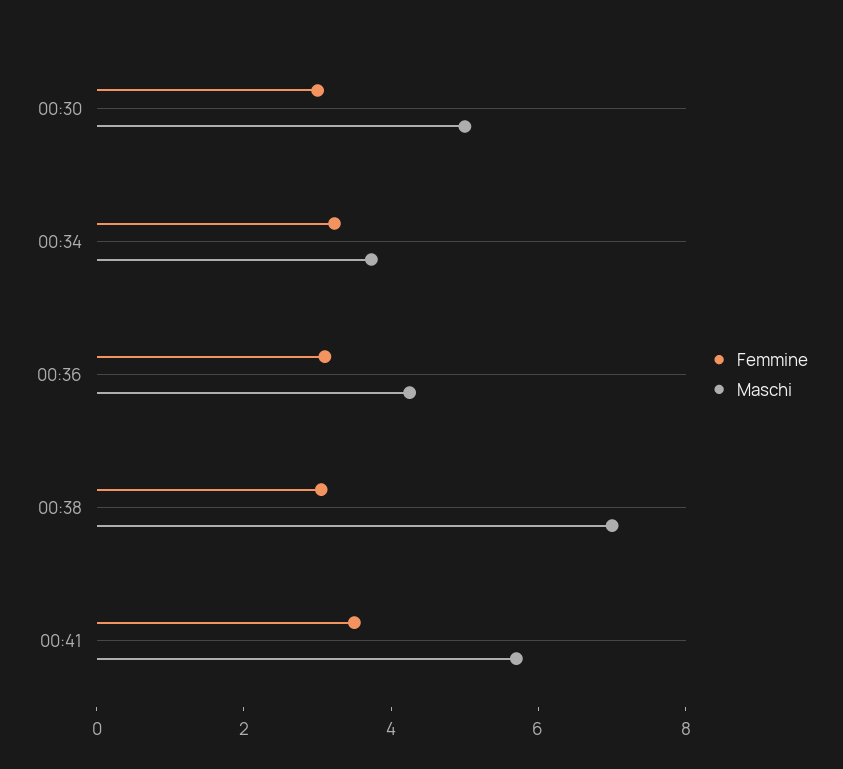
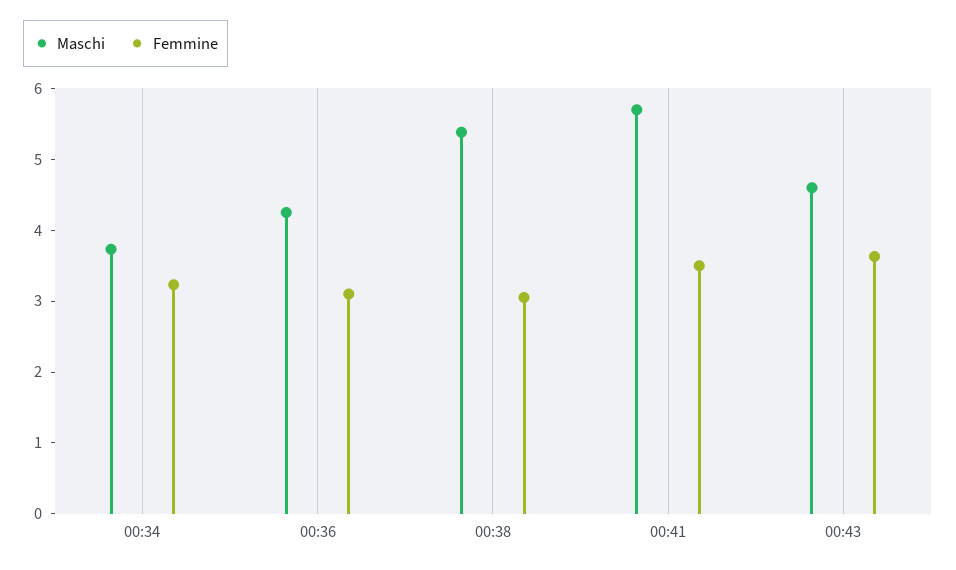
Femmine, 00:30: 3 -> none
Maschi, 00:30: 5 -> none
Maschi, 00:38: 7 -> 5.4
Maschi, 00:43: none -> 4.6
Femmine, 00:43: none -> 3.6

